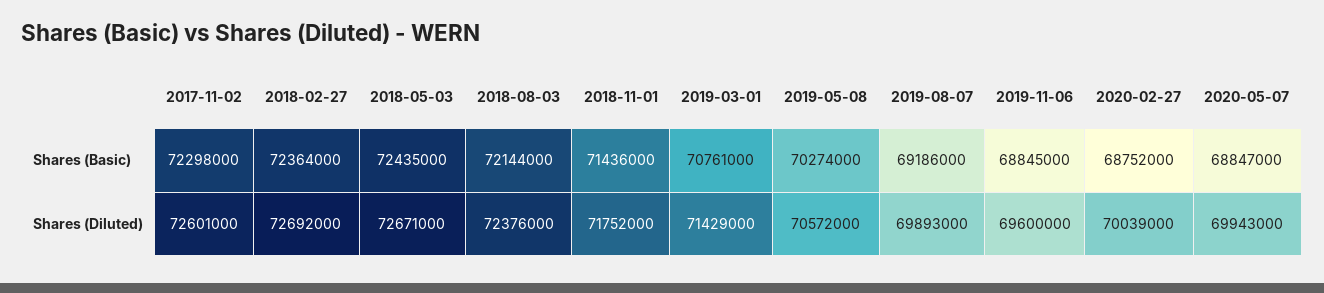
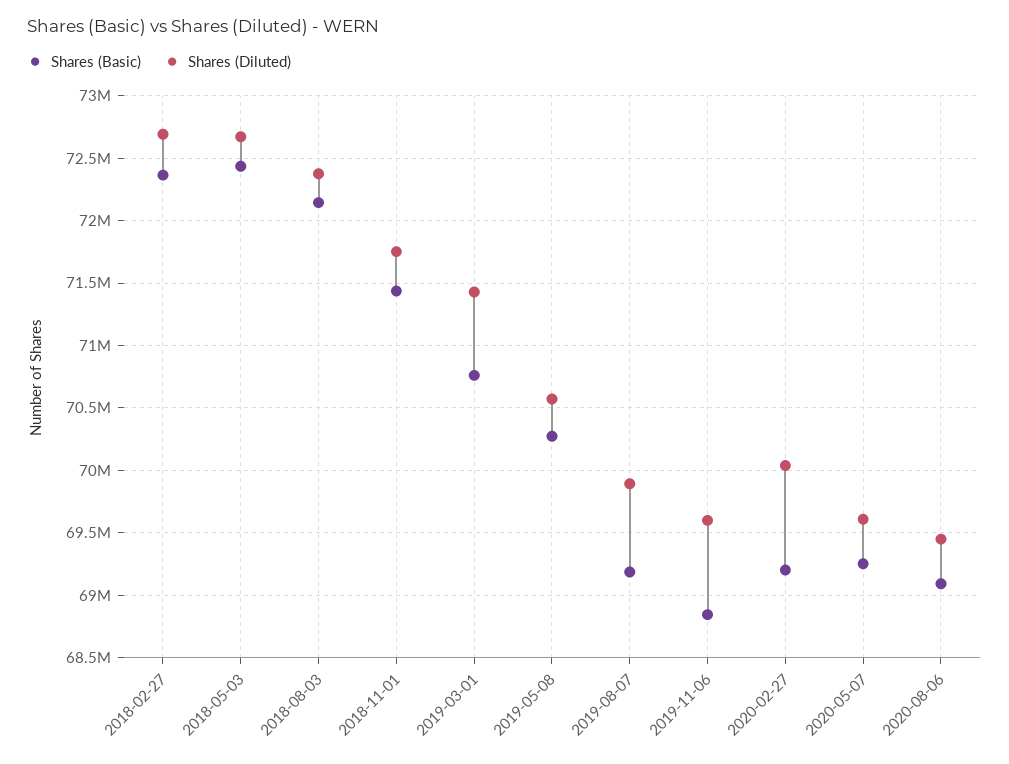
Shares (Basic), 2017-11-02: 72298000 -> none
Shares (Basic), 2020-02-27: 68752000 -> 69200000
Shares (Basic), 2020-05-07: 68847000 -> 69250000
Shares (Diluted), 2017-11-02: 72601000 -> none
Shares (Diluted), 2020-05-07: 69943000 -> 69600000
Shares (Basic), 2020-08-06: none -> 69100000
Shares (Diluted), 2020-08-06: none -> 69450000

